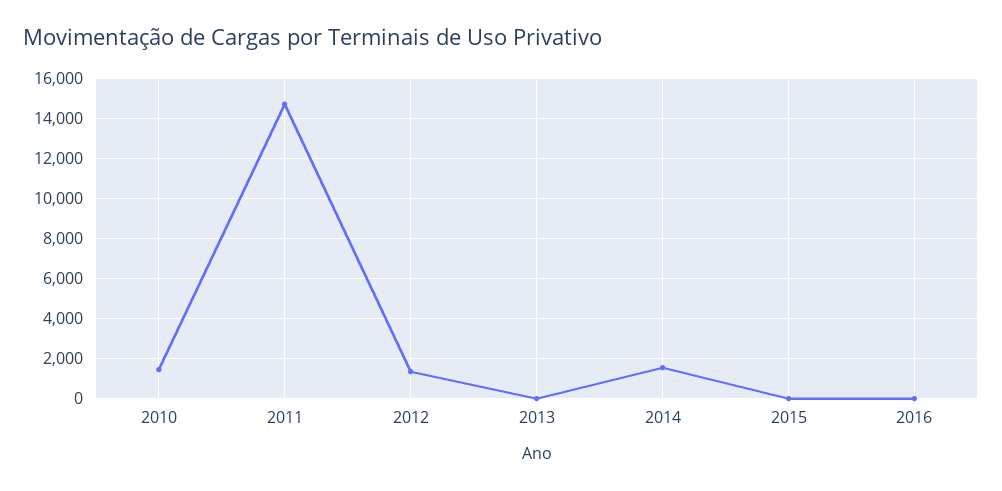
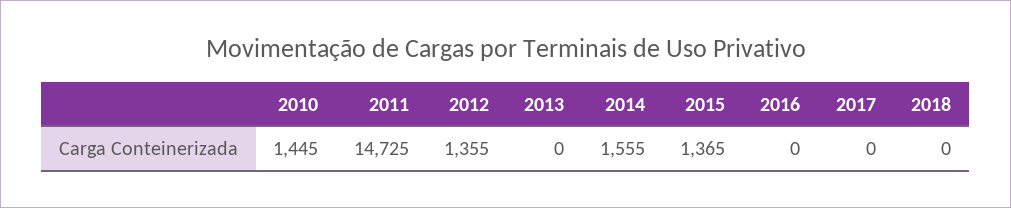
2015: 0 -> 1365
2017: none -> 0
2018: none -> 0

